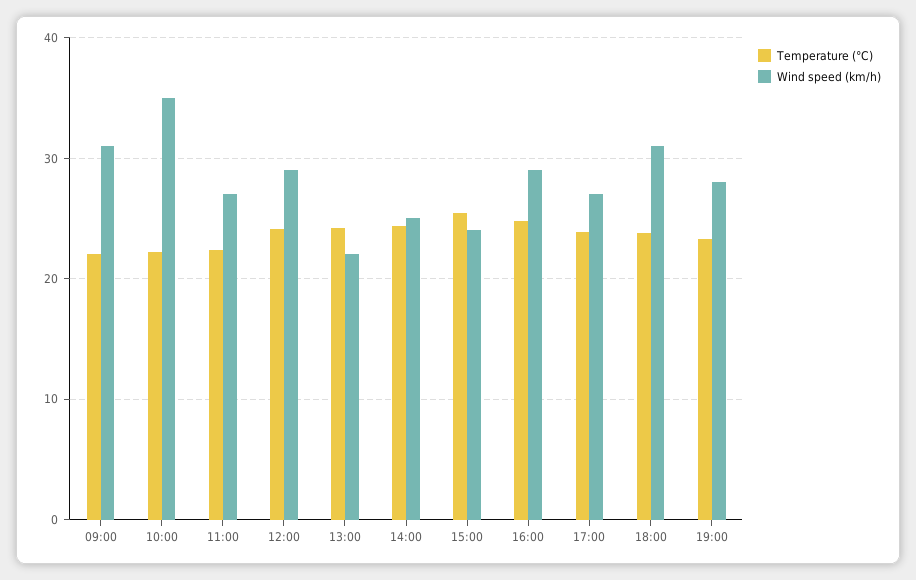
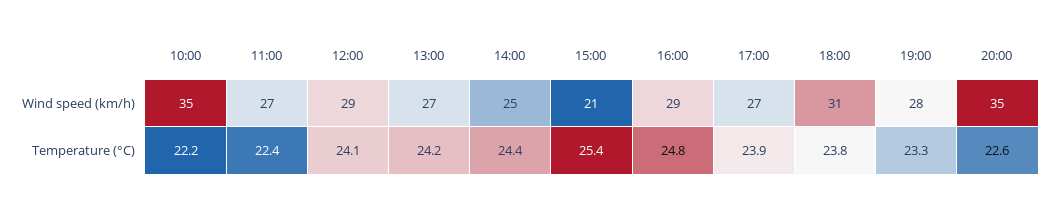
Temperature (°C), 09:00: 22 -> none
Wind speed (km/h), 09:00: 31 -> none
Wind speed (km/h), 13:00: 22 -> 27
Wind speed (km/h), 15:00: 24 -> 21
Wind speed (km/h), 20:00: none -> 35
Temperature (°C), 20:00: none -> 22.6

